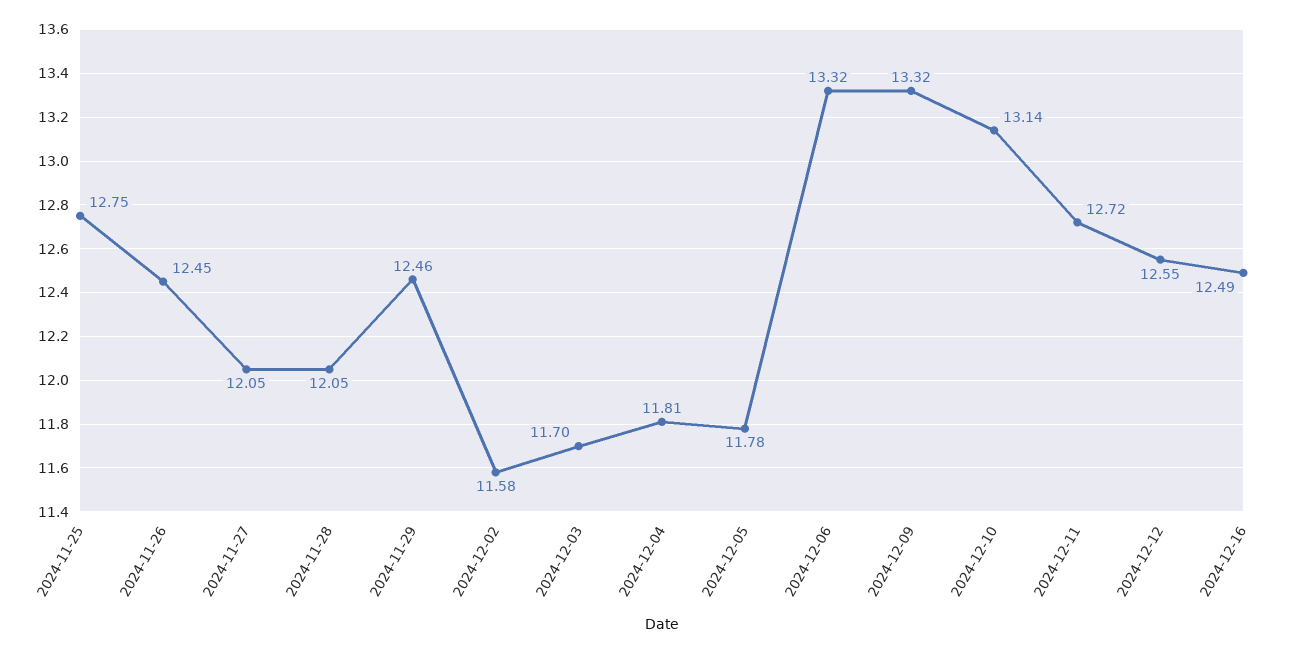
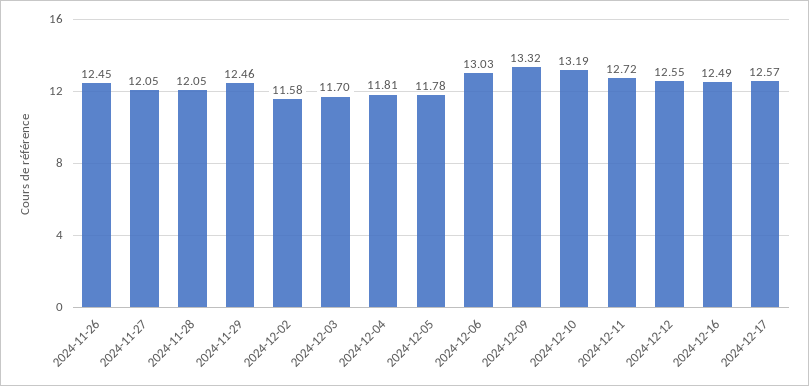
2024-11-25: 12.75 -> none
2024-12-06: 13.32 -> 13.03
2024-12-10: 13.14 -> 13.19
2024-12-17: none -> 12.57

